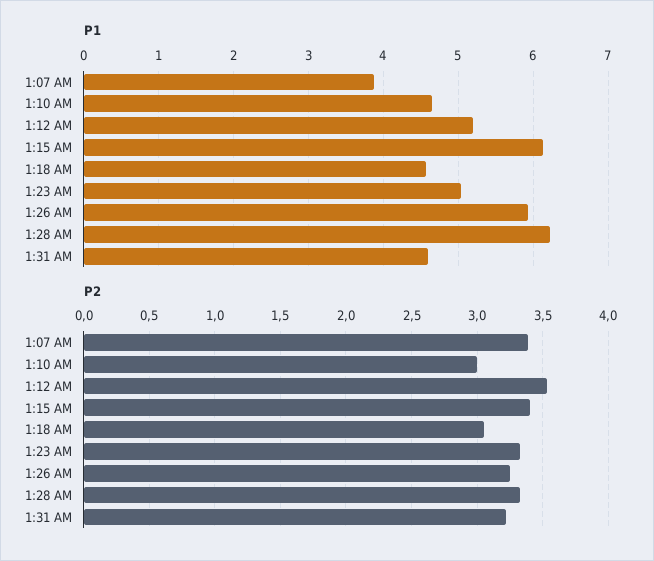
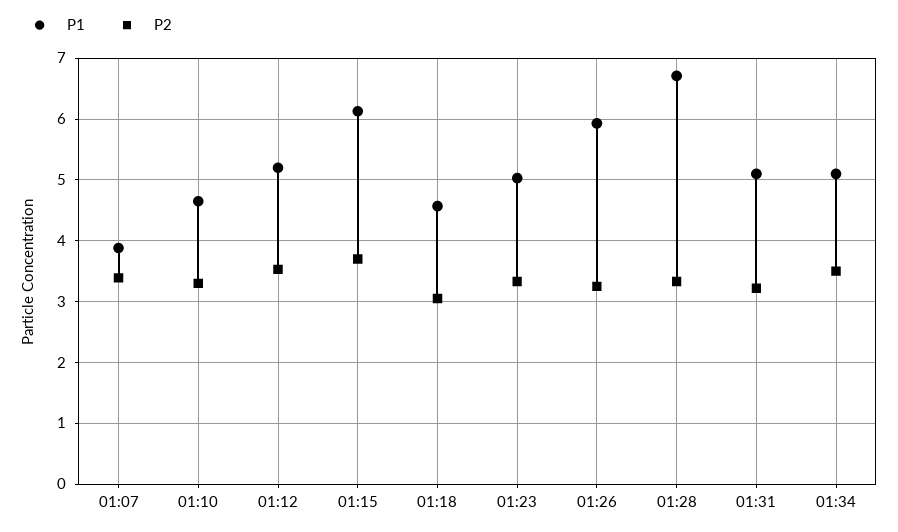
P1, 1:28 AM: 6.2 -> 6.7
P1, 1:31 AM: 4.6 -> 5.1
P2, 1:10 AM: 3 -> 3.3
P2, 1:15 AM: 3.4 -> 3.7
P1, 01:34: none -> 5.1
P2, 01:34: none -> 3.5

